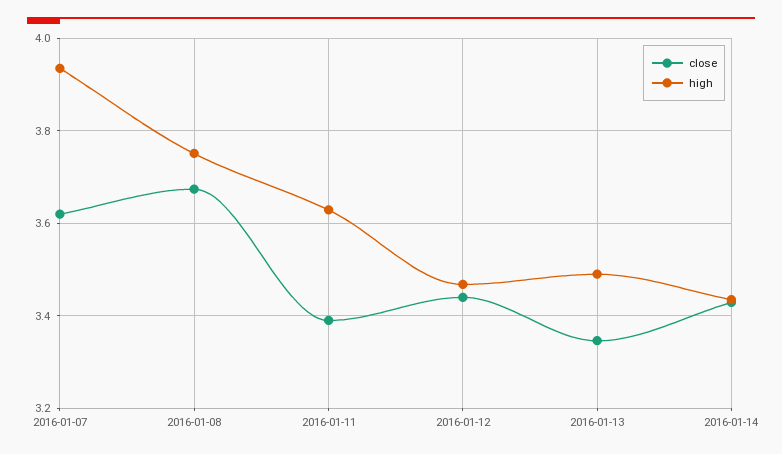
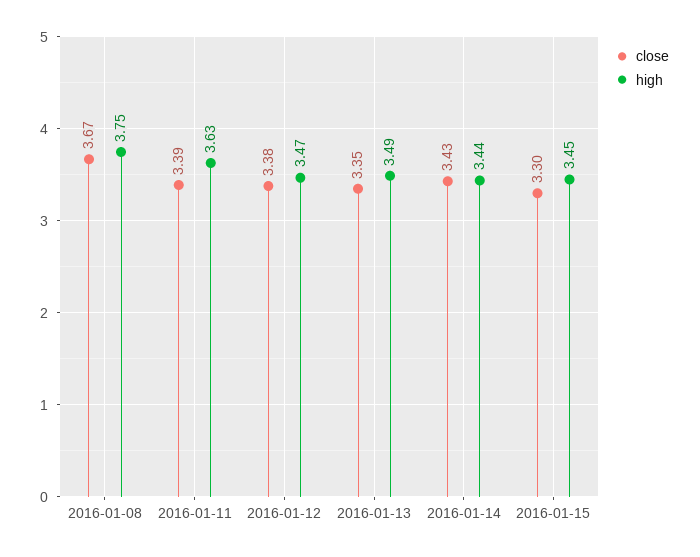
close, 2016-01-07: 3.62 -> none
high, 2016-01-07: 3.94 -> none
close, 2016-01-12: 3.44 -> 3.38
close, 2016-01-15: none -> 3.3
high, 2016-01-15: none -> 3.45

